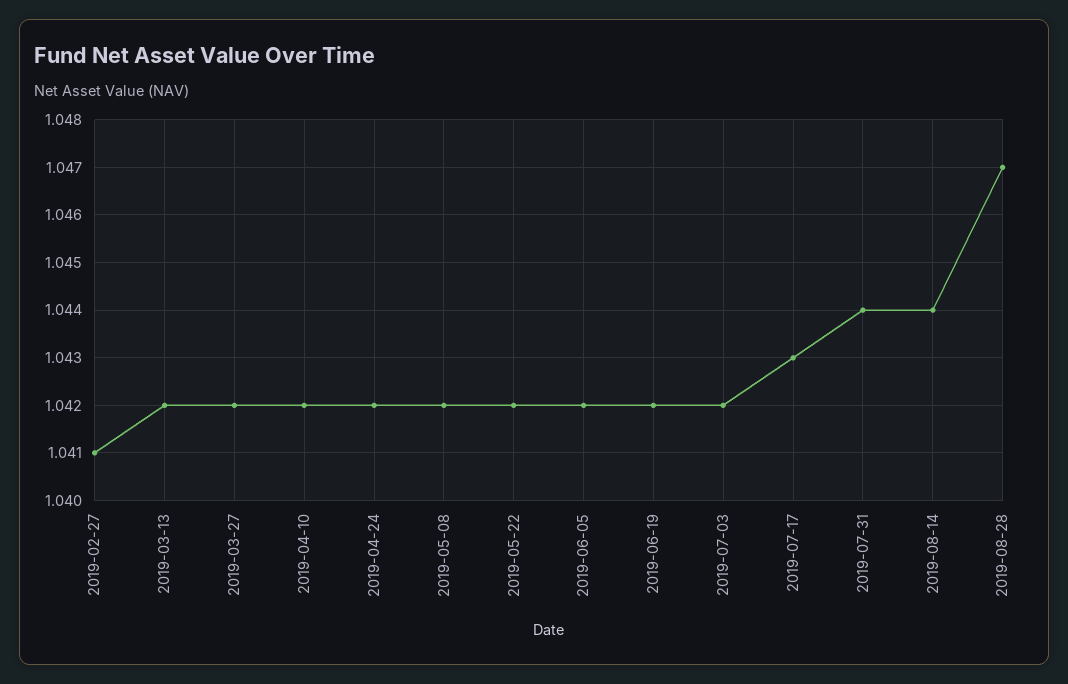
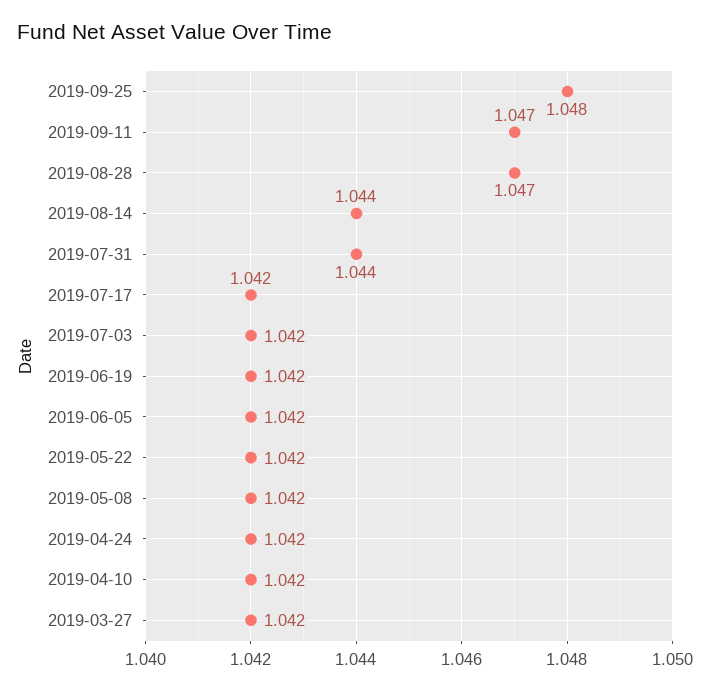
2019-02-27: 1.041 -> none
2019-03-13: 1.042 -> none
2019-07-17: 1.043 -> 1.042
2019-09-25: none -> 1.048
2019-09-11: none -> 1.047

